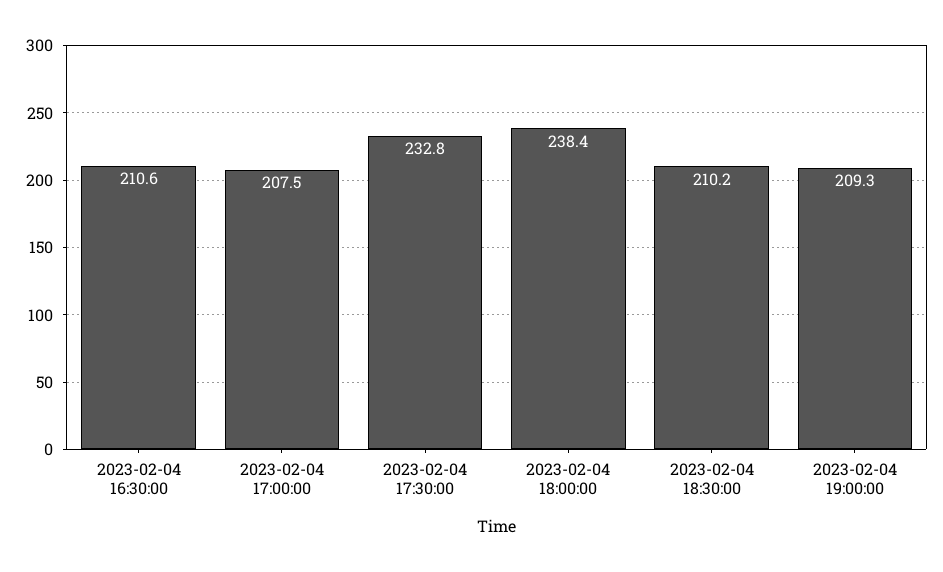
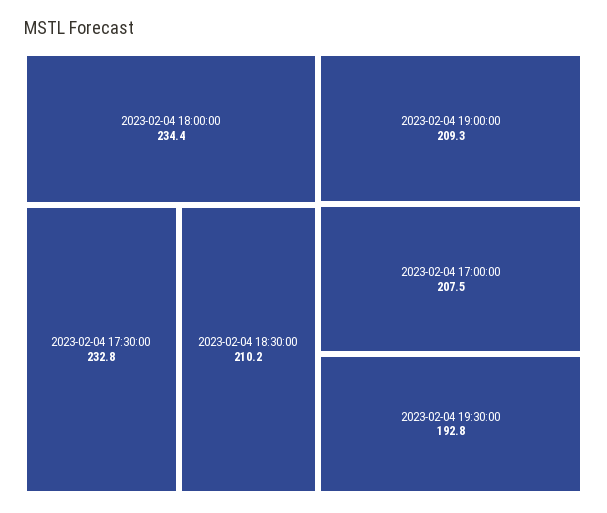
2023-02-04 16:30:00: 210.6 -> none
2023-02-04 18:00:00: 238.4 -> 234.4
2023-02-04 19:30:00: none -> 192.8

